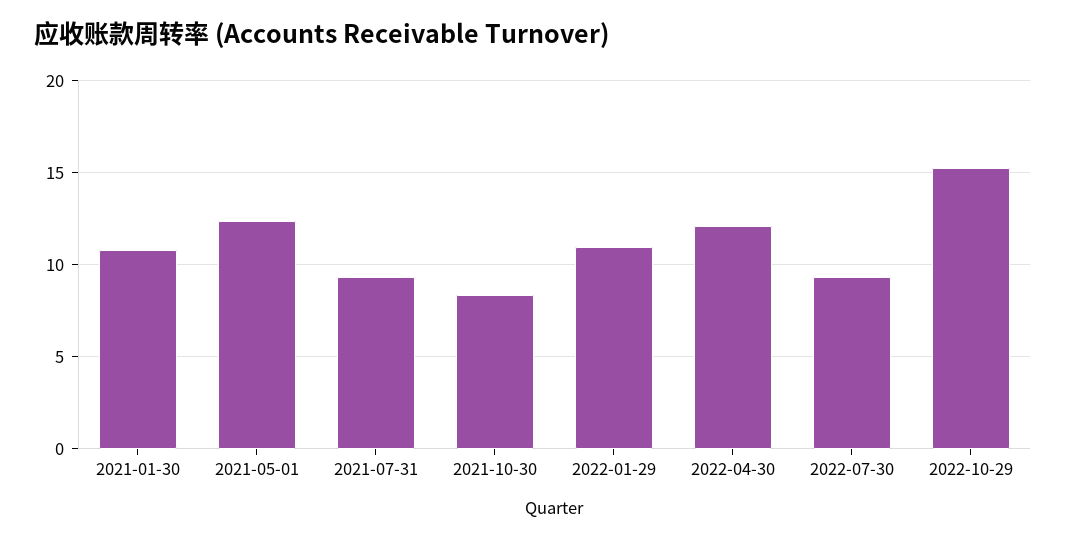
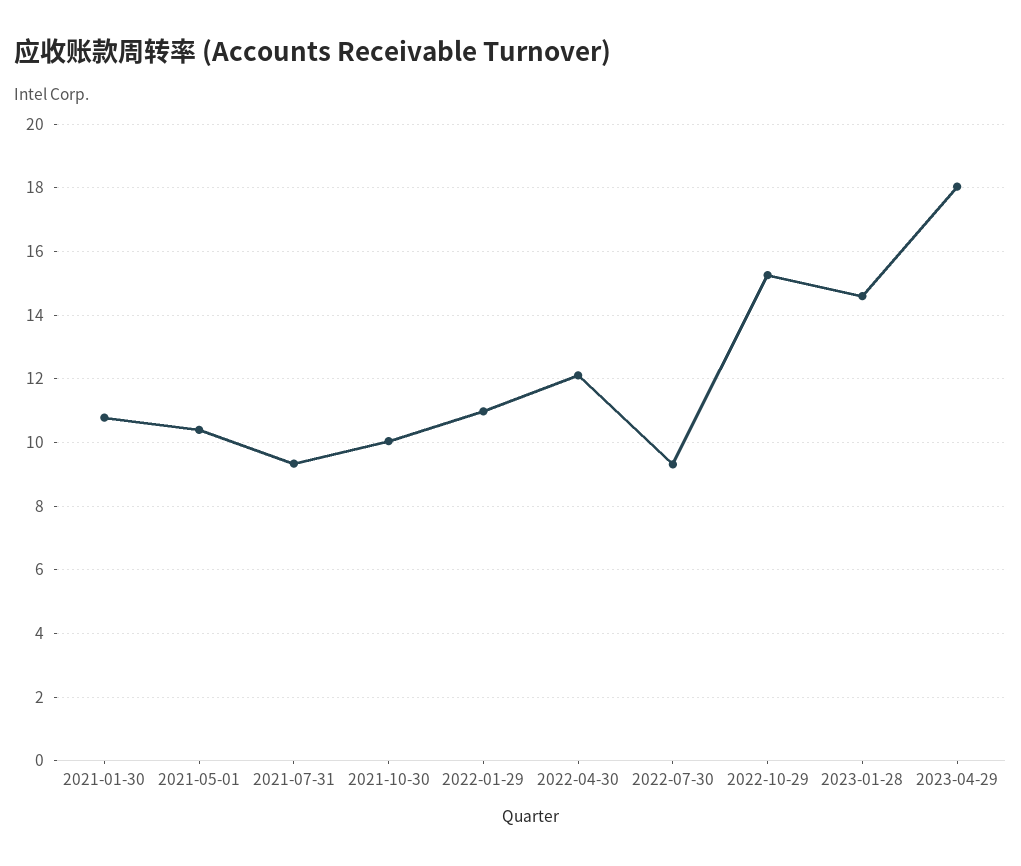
2021-05-01: 12.5 -> 10.4
2021-10-30: 8.5 -> 10
2023-01-28: none -> 14.6
2023-04-29: none -> 18

